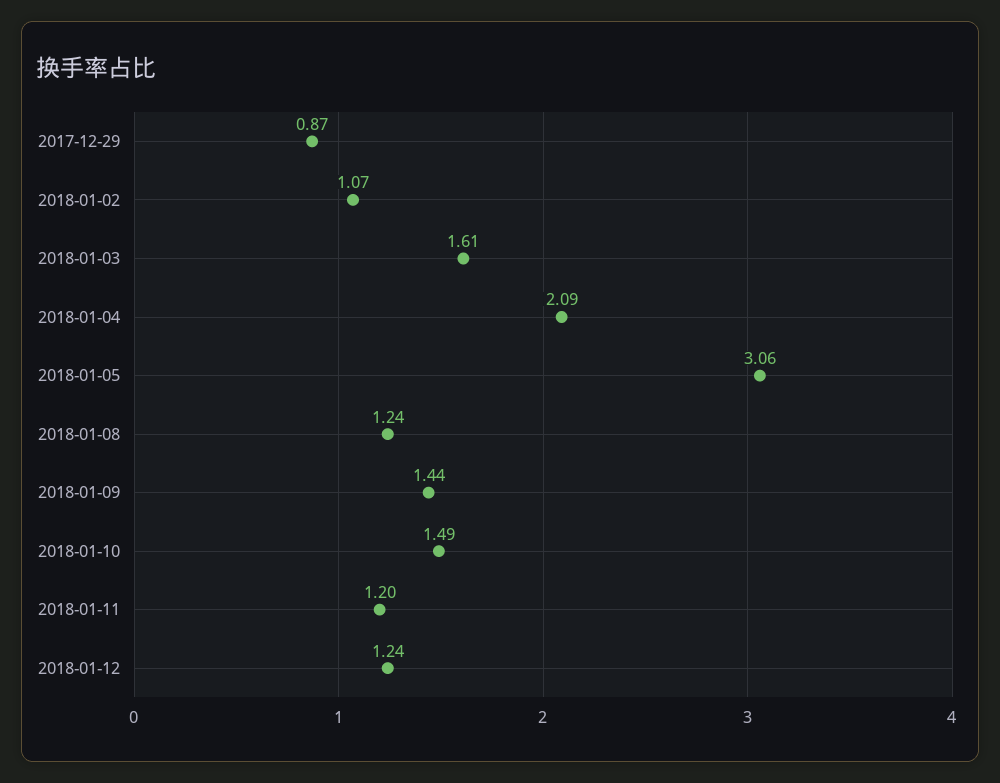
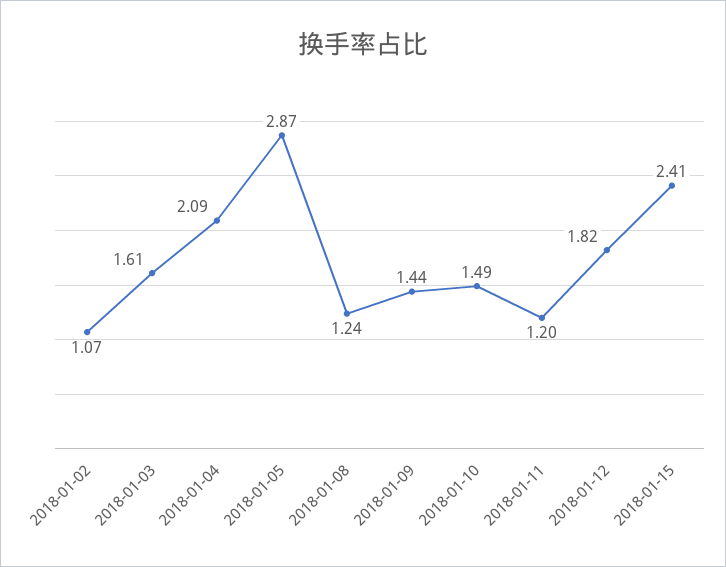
2017-12-29: 0.87 -> none
2018-01-05: 3.06 -> 2.87
2018-01-12: 1.24 -> 1.82
2018-01-15: none -> 2.41

